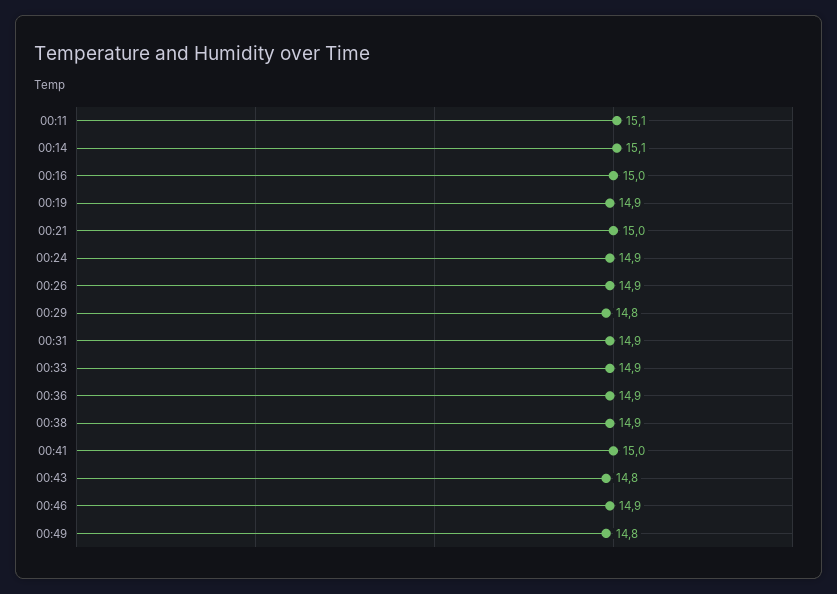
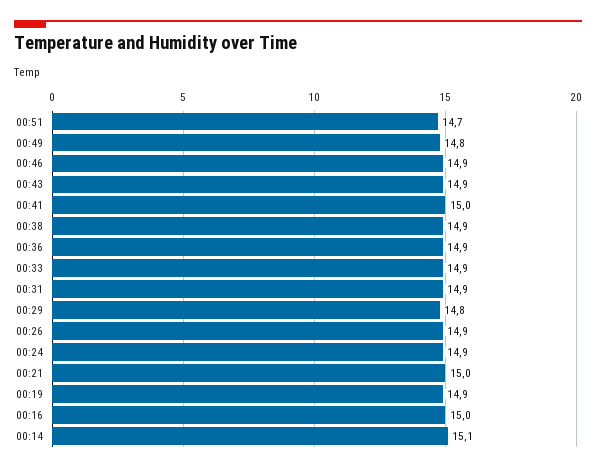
00:11: 15.1 -> none
00:43: 14.8 -> 14.9
00:51: none -> 14.7

